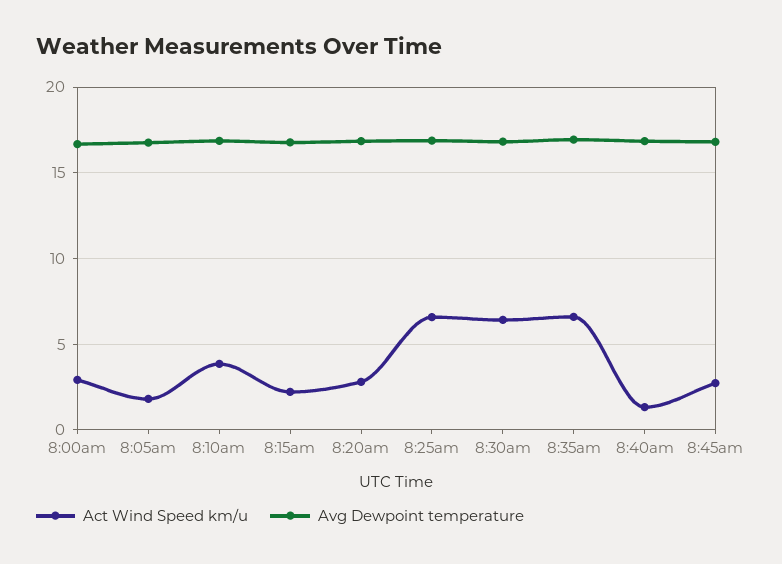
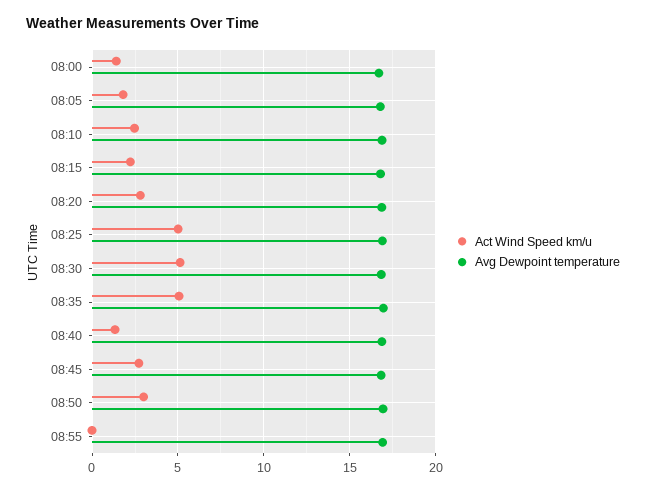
Act Wind Speed km/u, 8:00am: 3 -> 1.5
Act Wind Speed km/u, 8:10am: 4 -> 2.5
Act Wind Speed km/u, 8:25am: 6.5 -> 5
Act Wind Speed km/u, 8:30am: 6.5 -> 5
Act Wind Speed km/u, 8:35am: 6.5 -> 5
Act Wind Speed km/u, 08:50: none -> 3
Avg Dewpoint temperature, 08:50: none -> 17
Act Wind Speed km/u, 08:55: none -> 0
Avg Dewpoint temperature, 08:55: none -> 17

